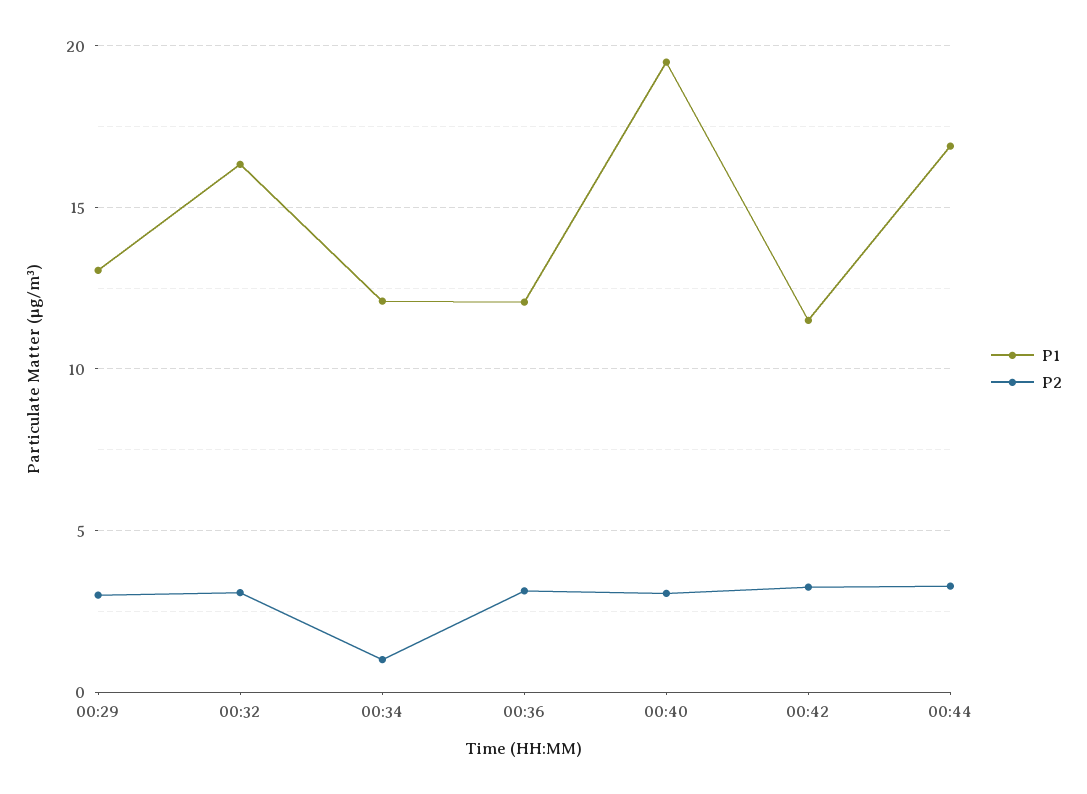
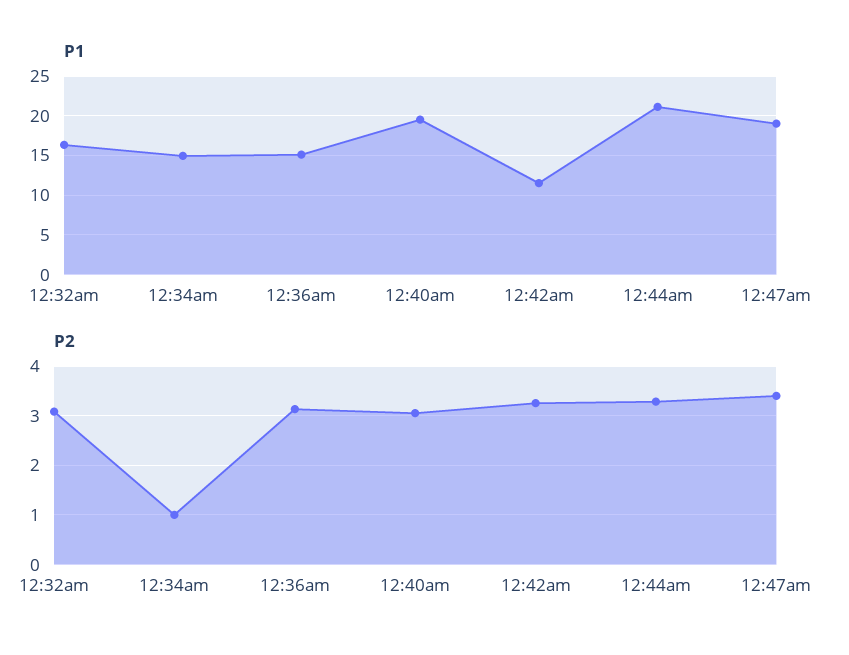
P1, 00:29: 13 -> none
P2, 00:29: 3 -> none
P1, 00:34: 12 -> 15
P1, 00:36: 12 -> 15
P1, 00:44: 17 -> 21
P1, 12:47am: none -> 19
P2, 12:47am: none -> 3.4

